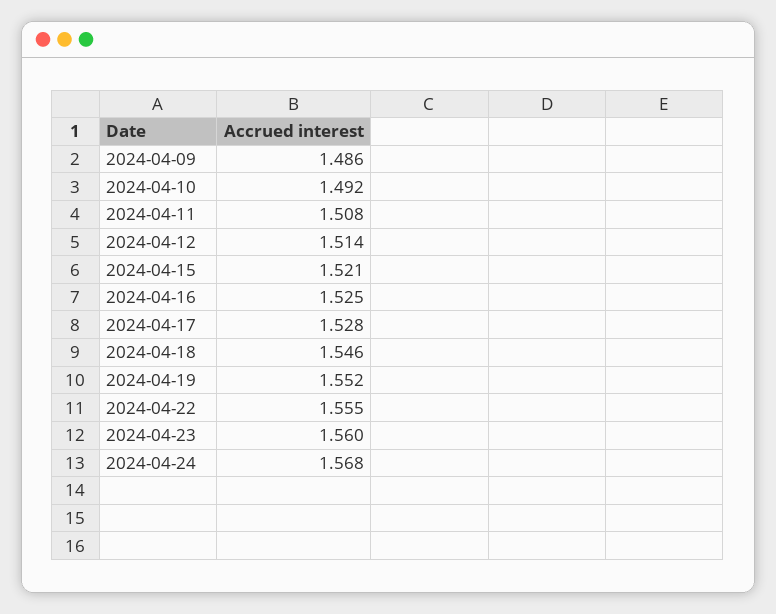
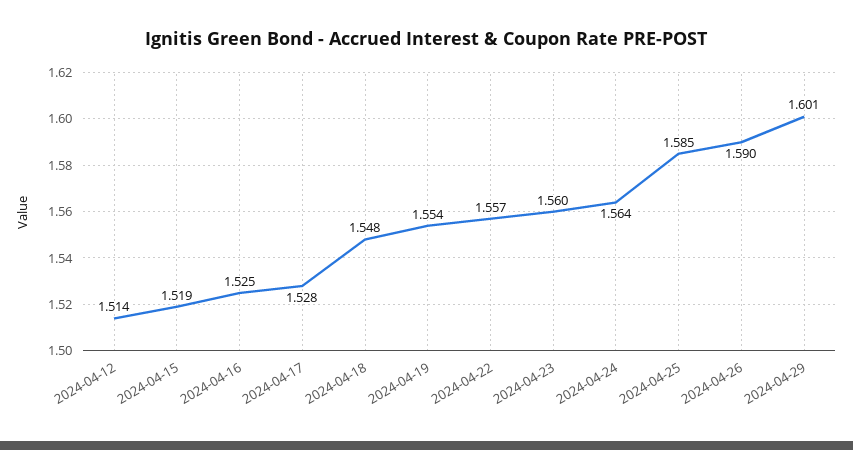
2024-04-09: 1.486 -> none
2024-04-10: 1.492 -> none
2024-04-11: 1.508 -> none
2024-04-15: 1.521 -> 1.519
2024-04-18: 1.546 -> 1.548
2024-04-19: 1.552 -> 1.554
2024-04-22: 1.555 -> 1.557
2024-04-24: 1.568 -> 1.564
2024-04-25: none -> 1.585
2024-04-26: none -> 1.59
2024-04-29: none -> 1.601

